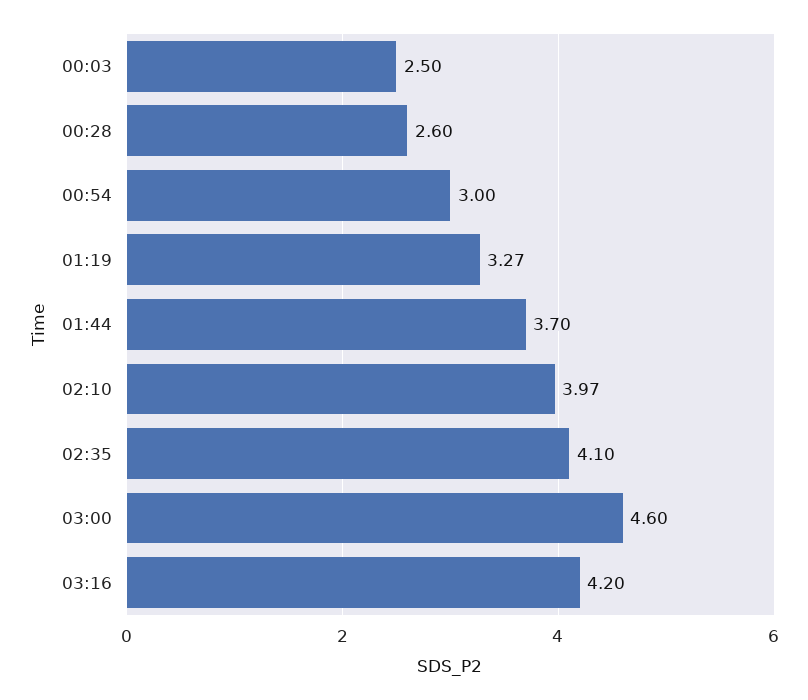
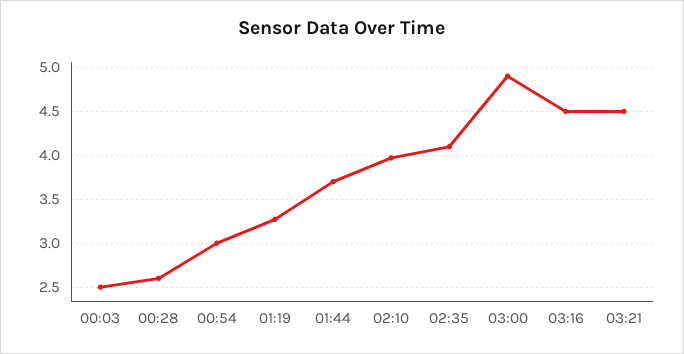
03:00: 4.6 -> 4.9
03:16: 4.2 -> 4.5
03:21: none -> 4.5

